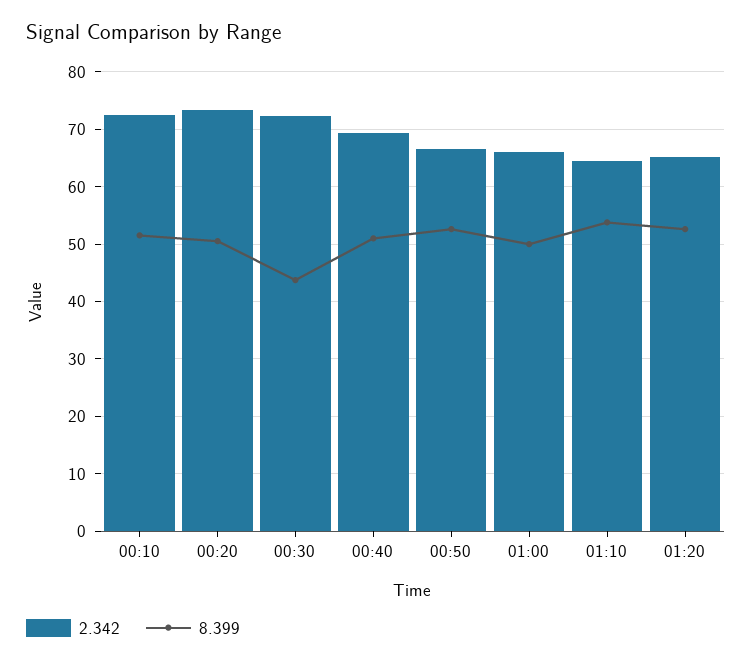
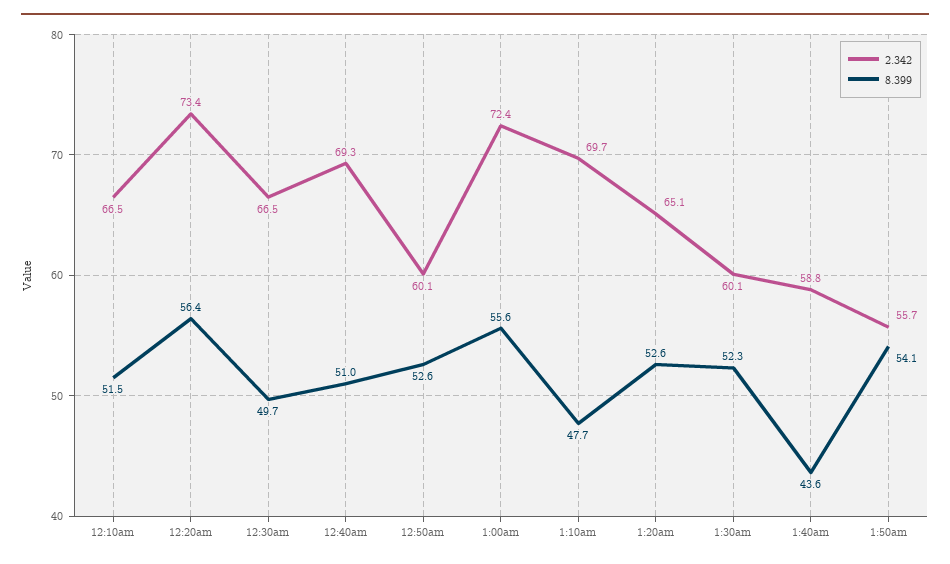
2.342, 00:10: 72 -> 66.5
8.399, 00:20: 50 -> 56.4
2.342, 00:30: 72 -> 66.5
8.399, 00:30: 44 -> 49.7
2.342, 00:50: 66 -> 60.1
2.342, 01:00: 66 -> 72.4
8.399, 01:00: 50 -> 55.6
2.342, 01:10: 64 -> 69.7
8.399, 01:10: 54 -> 47.7
2.342, 1:30am: none -> 60.1
8.399, 1:30am: none -> 52.3
2.342, 1:40am: none -> 58.8
8.399, 1:40am: none -> 43.6
2.342, 1:50am: none -> 55.7
8.399, 1:50am: none -> 54.1

